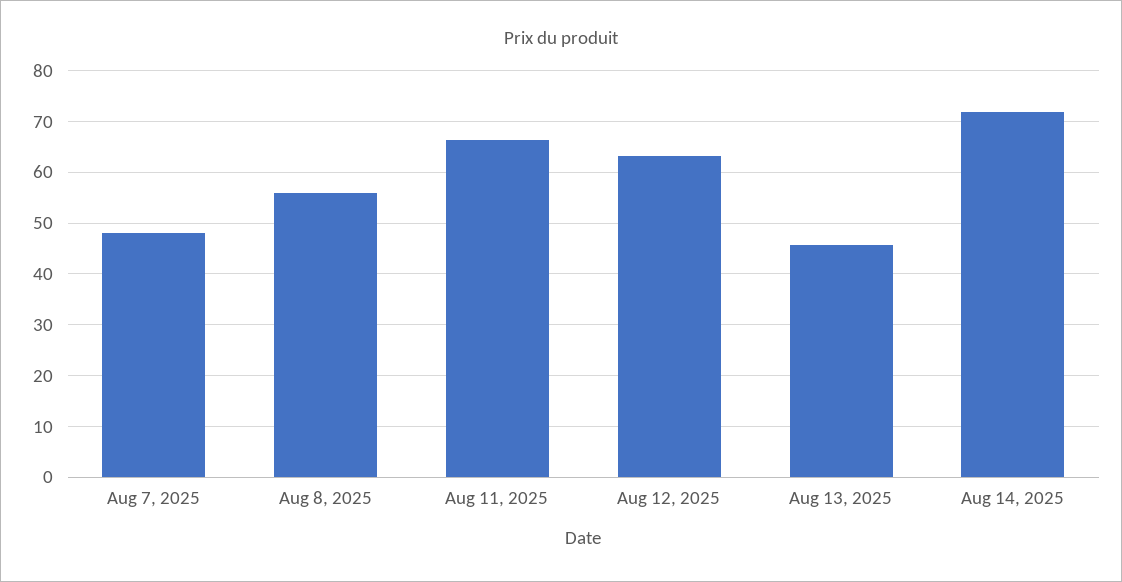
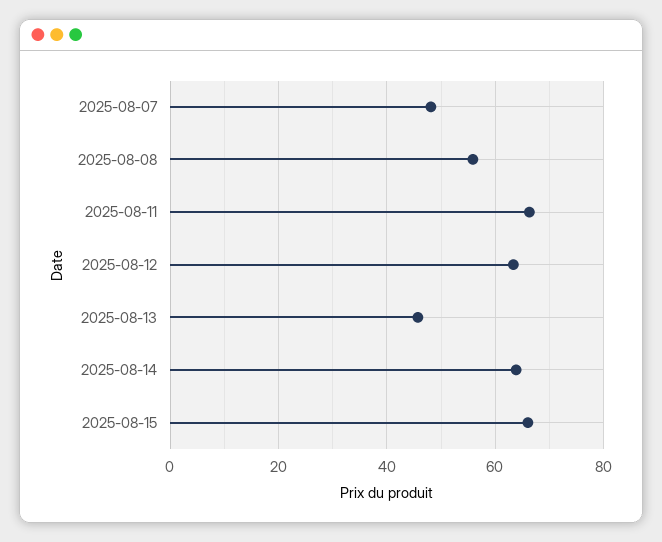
Aug 14, 2025: 72 -> 64
2025-08-15: none -> 66

